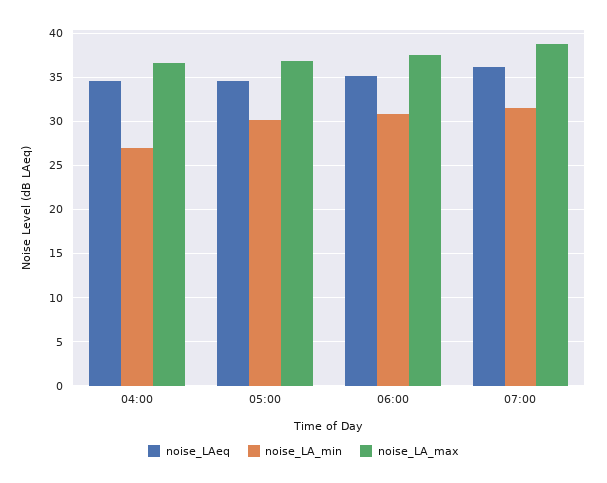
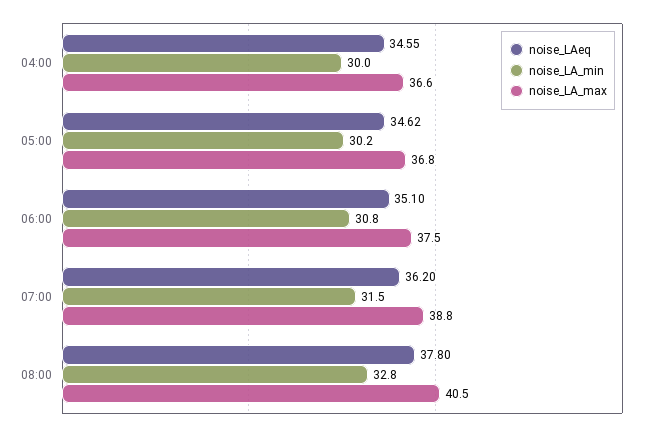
noise_LA_min, 04:00: 27 -> 30
noise_LAeq, 08:00: none -> 37.8
noise_LA_min, 08:00: none -> 32.8
noise_LA_max, 08:00: none -> 40.5

